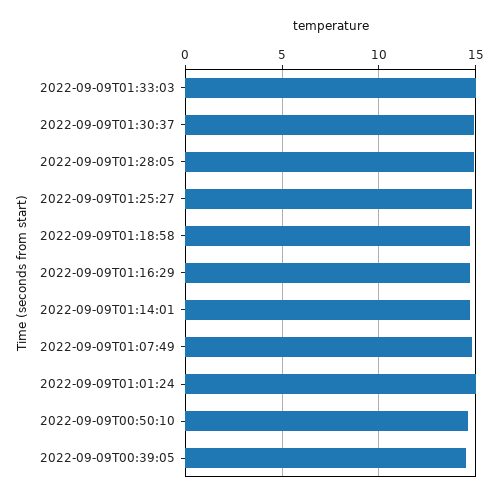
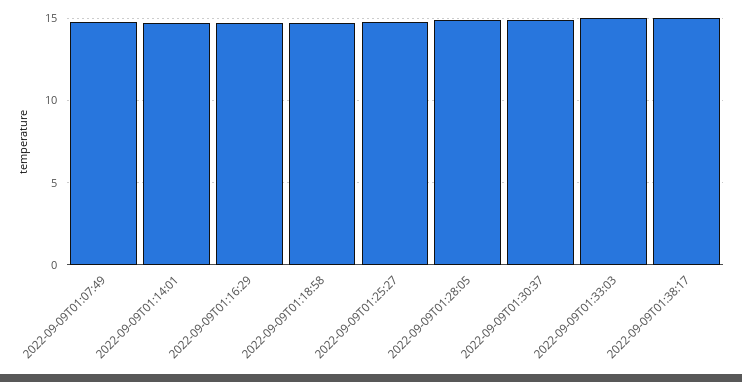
2022-09-09T01:01:24: 15 -> none
2022-09-09T00:50:10: 14.5 -> none
2022-09-09T00:39:05: 14.5 -> none
2022-09-09T01:38:17: none -> 15

